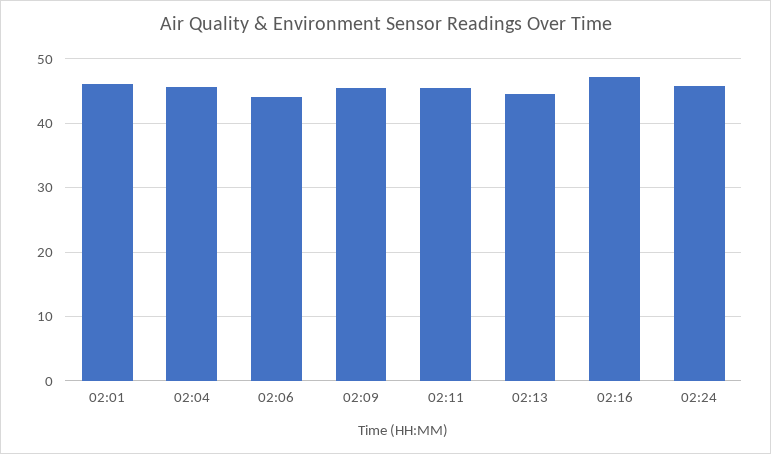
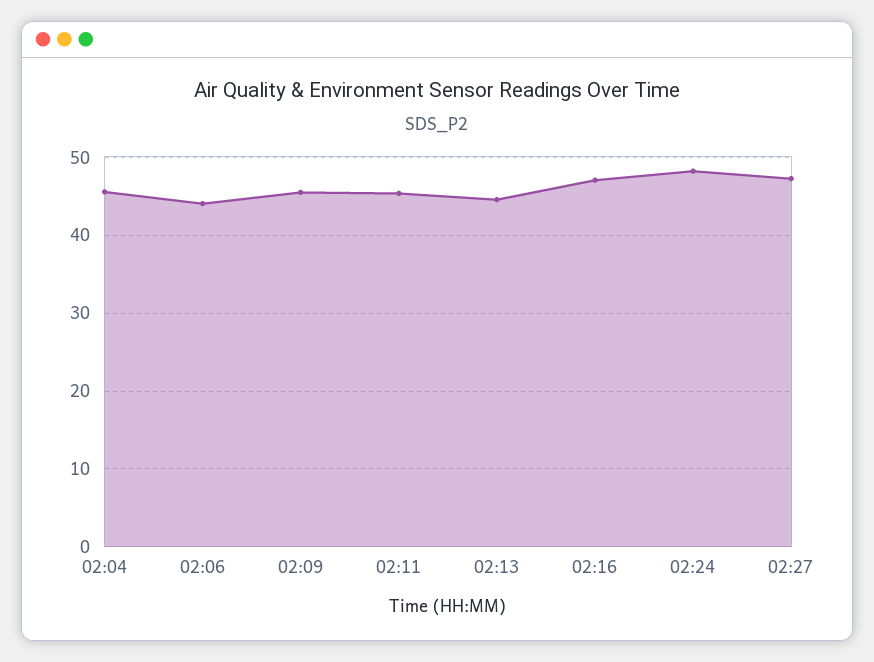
02:01: 46 -> none
02:24: 46 -> 48
02:27: none -> 47

